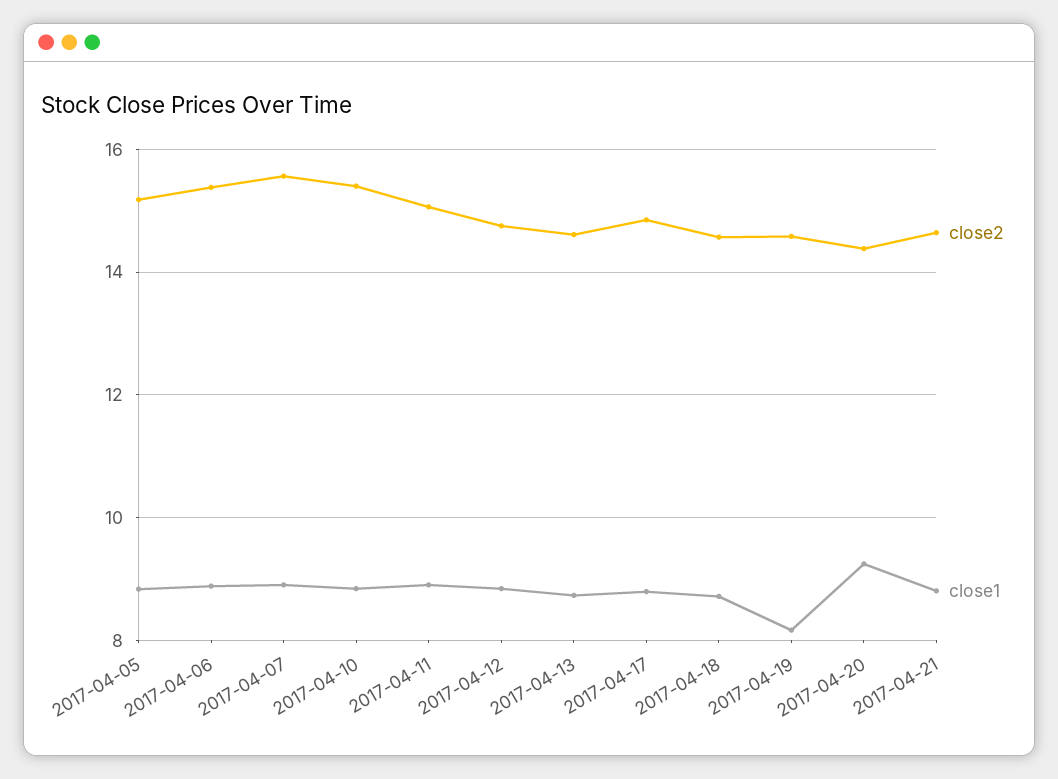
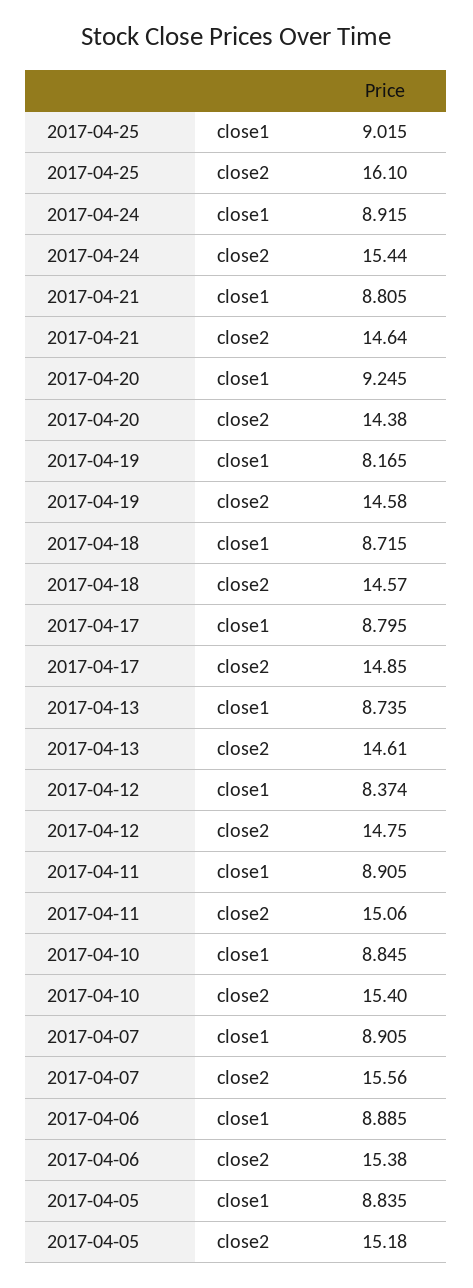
close1, 2017-04-12: 8.8 -> 8.374
close1, 2017-04-25: none -> 9.015
close2, 2017-04-25: none -> 16.1
close1, 2017-04-24: none -> 8.915
close2, 2017-04-24: none -> 15.44

